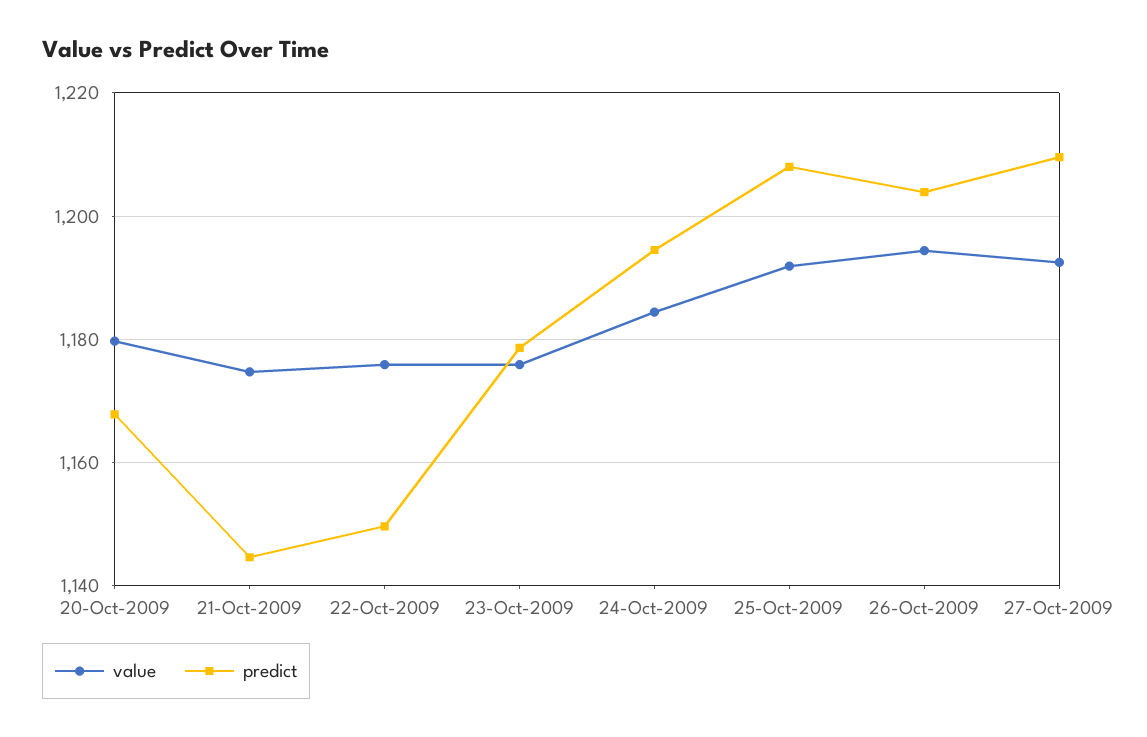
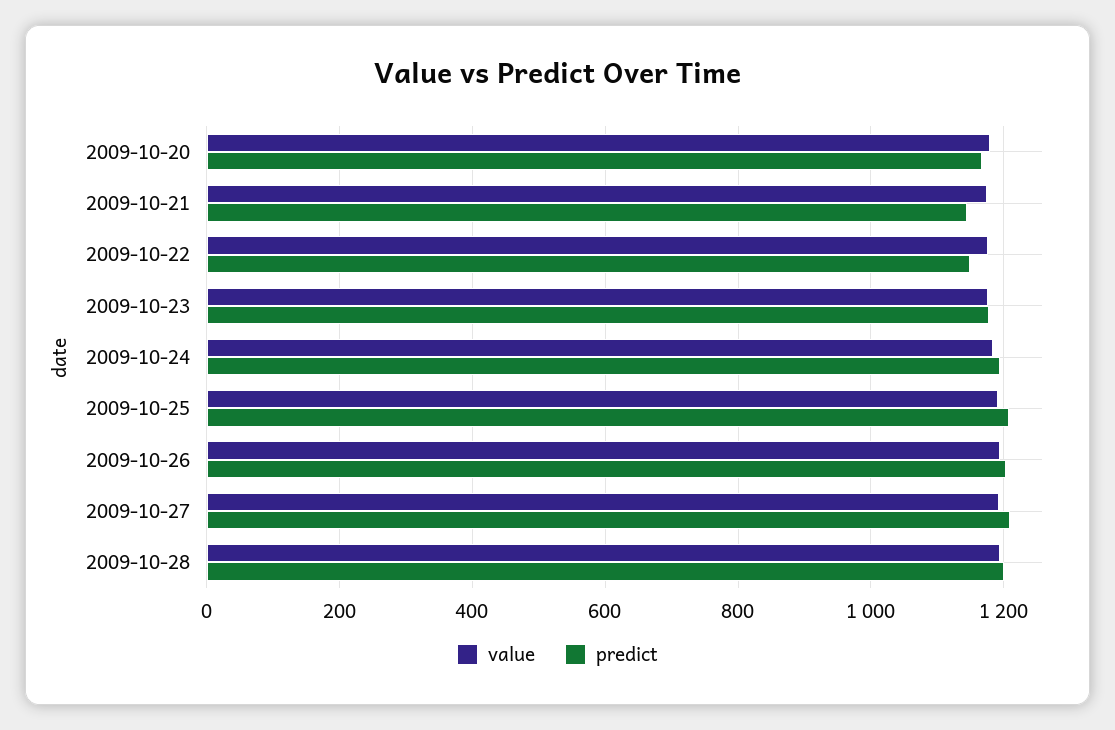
value, 2009-10-28: none -> 1200
predict, 2009-10-28: none -> 1200

